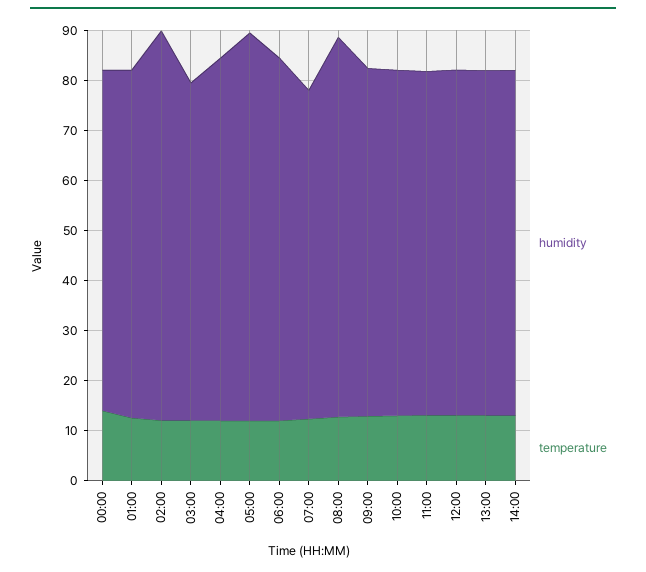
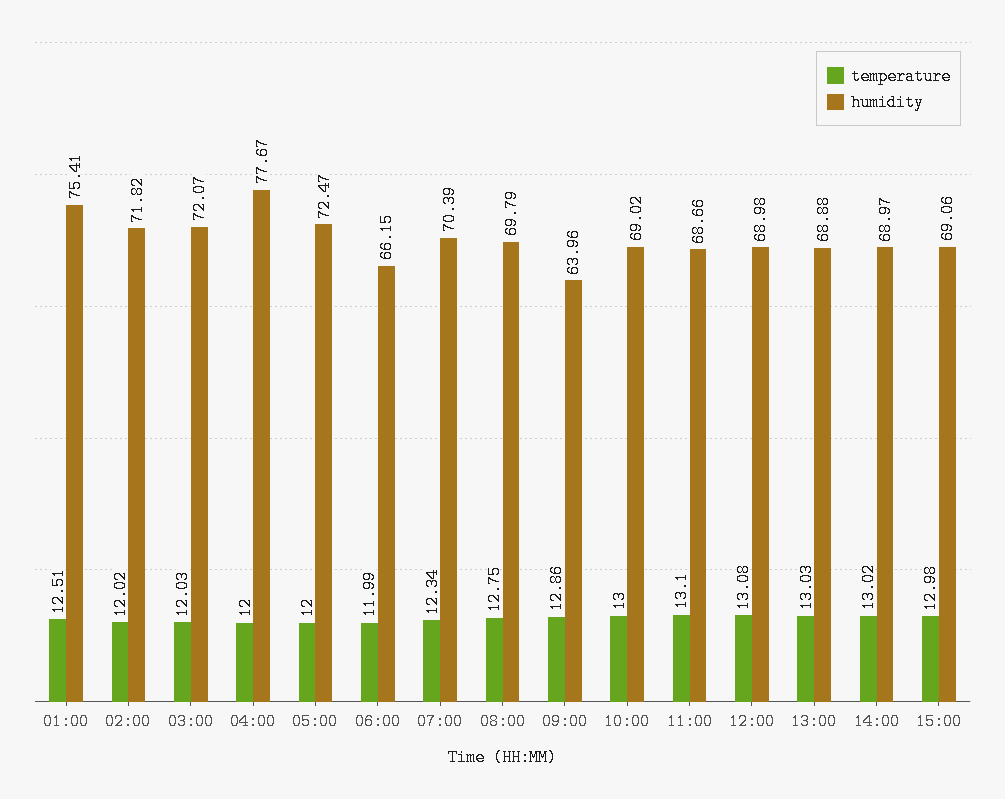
humidity, 00:00: 68 -> none
temperature, 00:00: 14 -> none
humidity, 01:00: 70 -> 75.41
humidity, 02:00: 78 -> 71.82
humidity, 03:00: 68 -> 72.07
humidity, 04:00: 72 -> 77.67
humidity, 05:00: 78 -> 72.47
humidity, 06:00: 72 -> 66.15
humidity, 07:00: 66 -> 70.39
humidity, 08:00: 76 -> 69.79
humidity, 09:00: 70 -> 63.96
temperature, 15:00: none -> 12.98
humidity, 15:00: none -> 69.06

